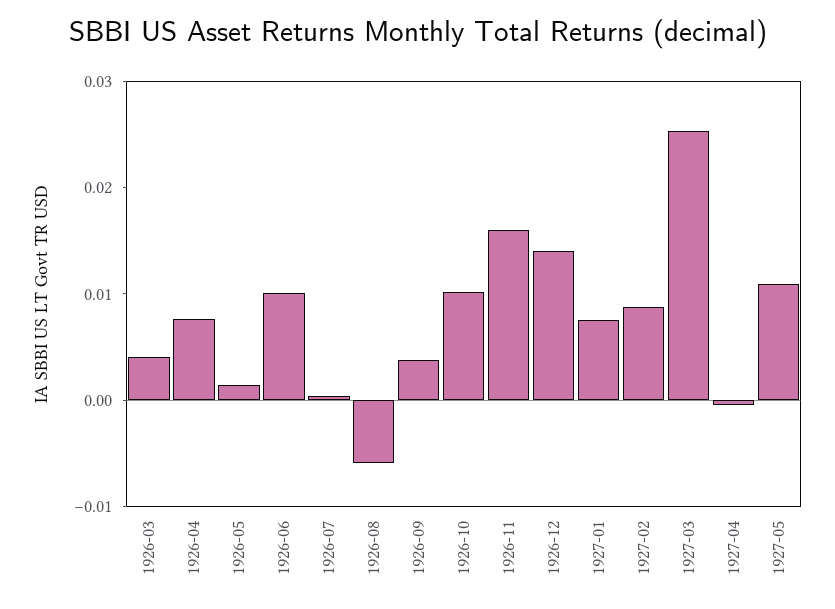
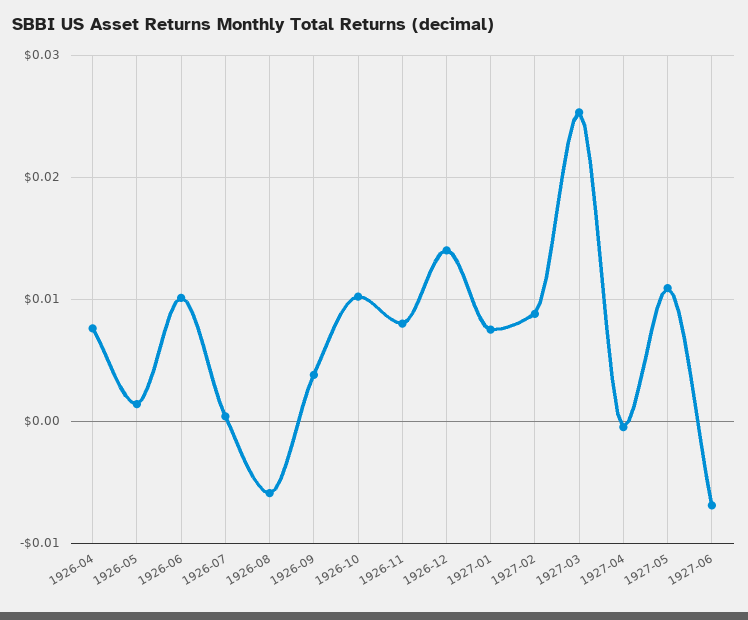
1926-03: 0.004 -> none
1926-11: 0.016 -> 0.008
1927-06: none -> -0.007

